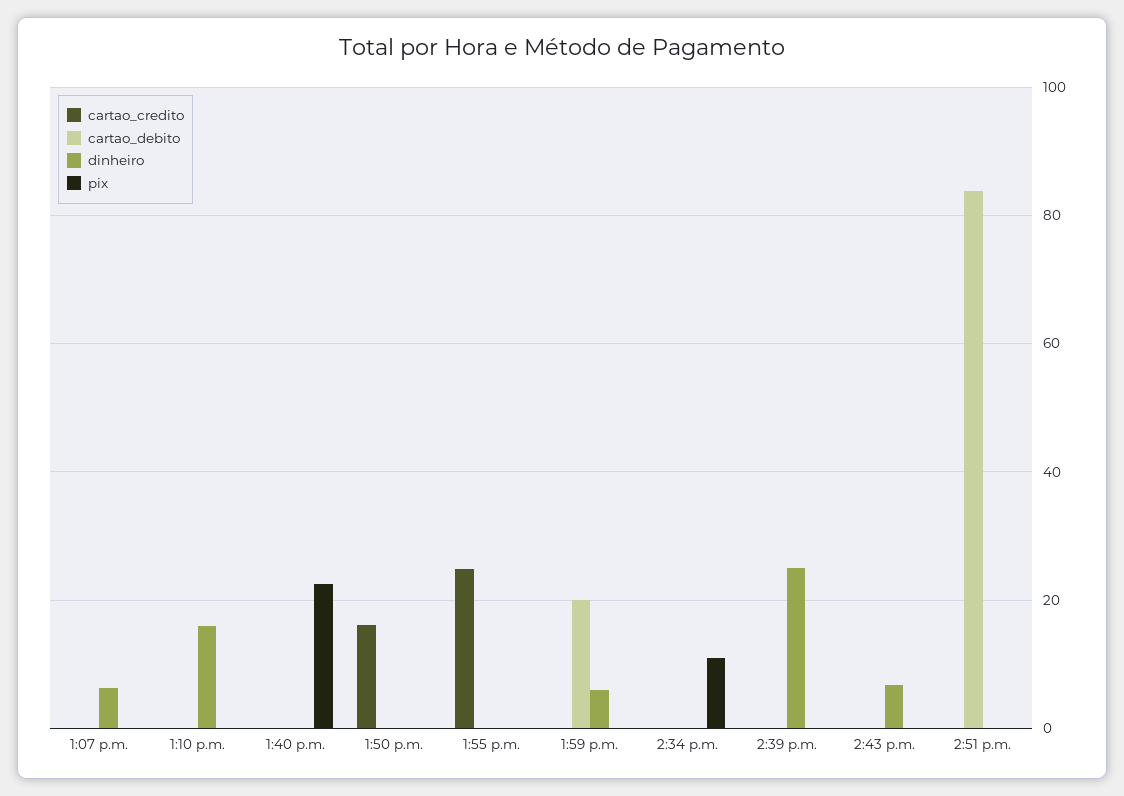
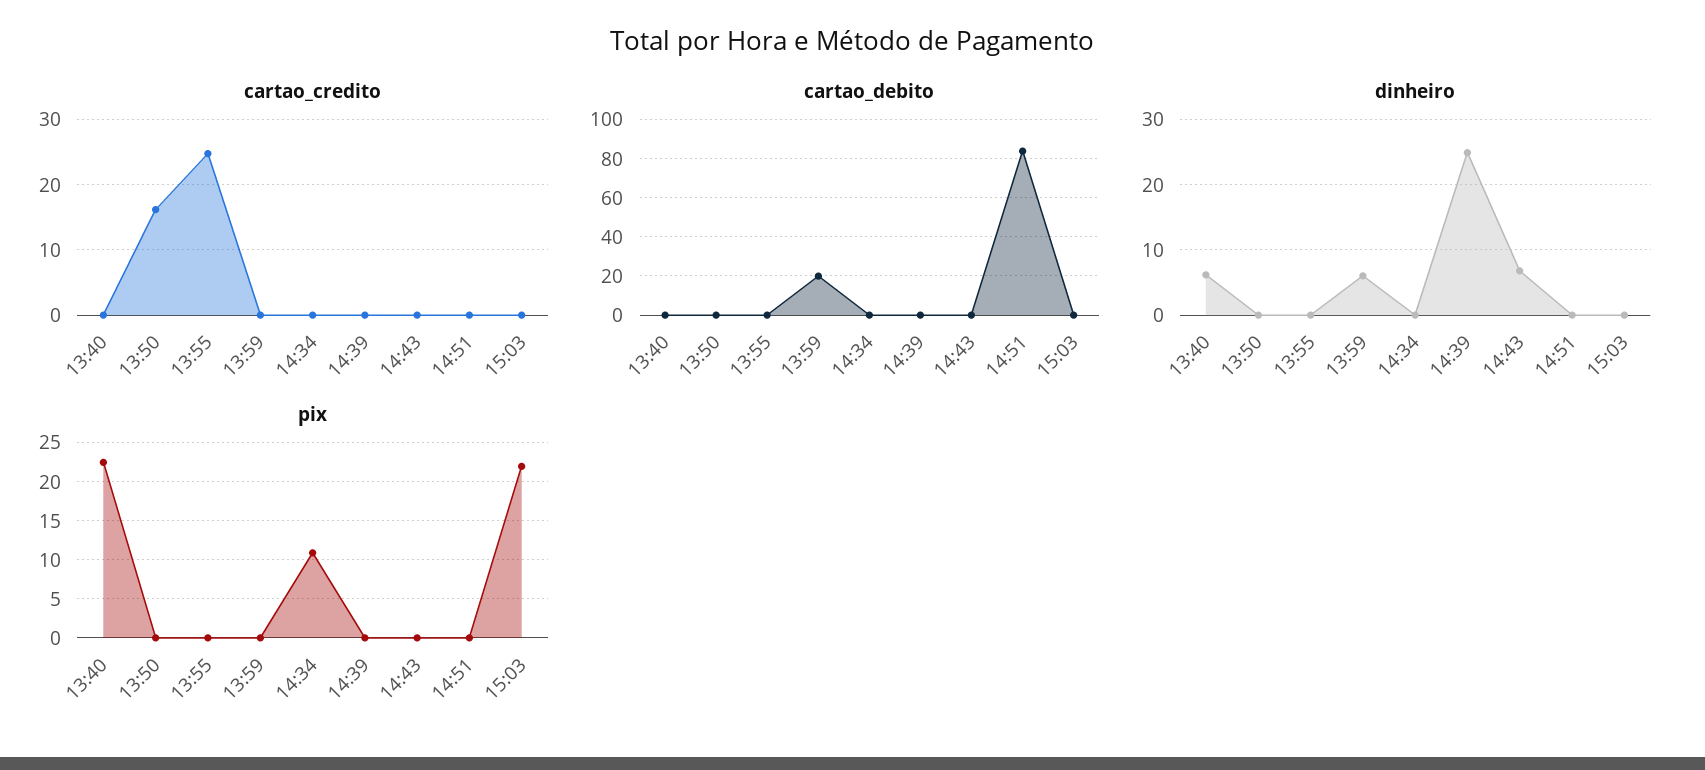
cartao_credito, 1:07 p.m.: 0 -> none
cartao_debito, 1:07 p.m.: 0 -> none
dinheiro, 1:07 p.m.: 6 -> none
pix, 1:07 p.m.: 0 -> none
cartao_credito, 1:10 p.m.: 0 -> none
cartao_debito, 1:10 p.m.: 0 -> none
dinheiro, 1:10 p.m.: 16 -> none
pix, 1:10 p.m.: 0 -> none
dinheiro, 1:40 p.m.: 0 -> 6
cartao_credito, 15:03: none -> 0
cartao_debito, 15:03: none -> 0
dinheiro, 15:03: none -> 0
pix, 15:03: none -> 22

